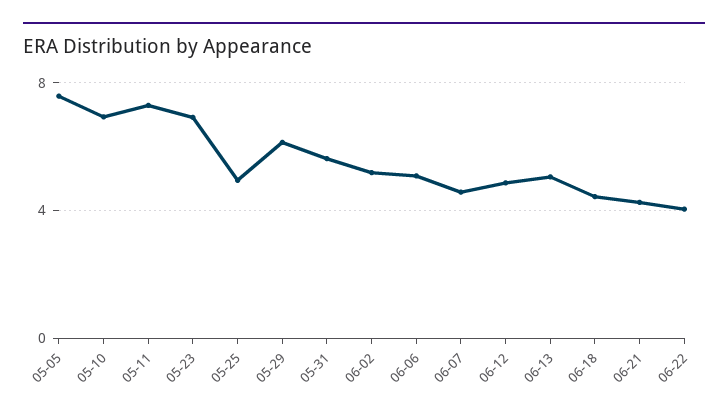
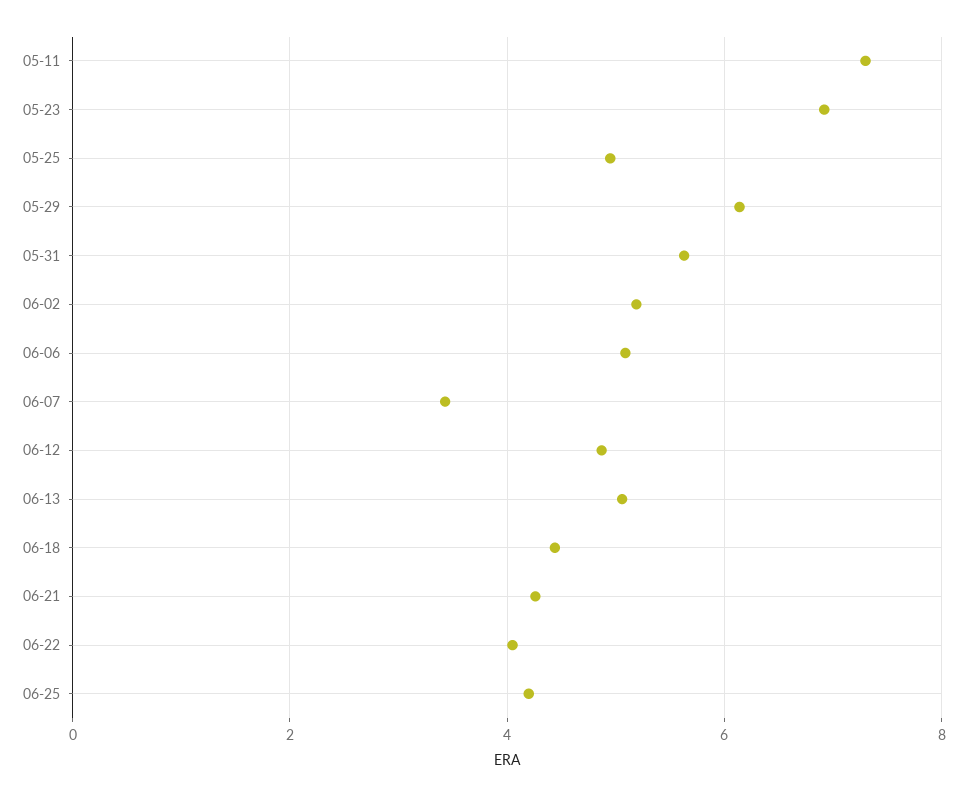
05-05: 7.5 -> none
05-10: 7 -> none
06-07: 4.5 -> 3.4
06-25: none -> 4.2

